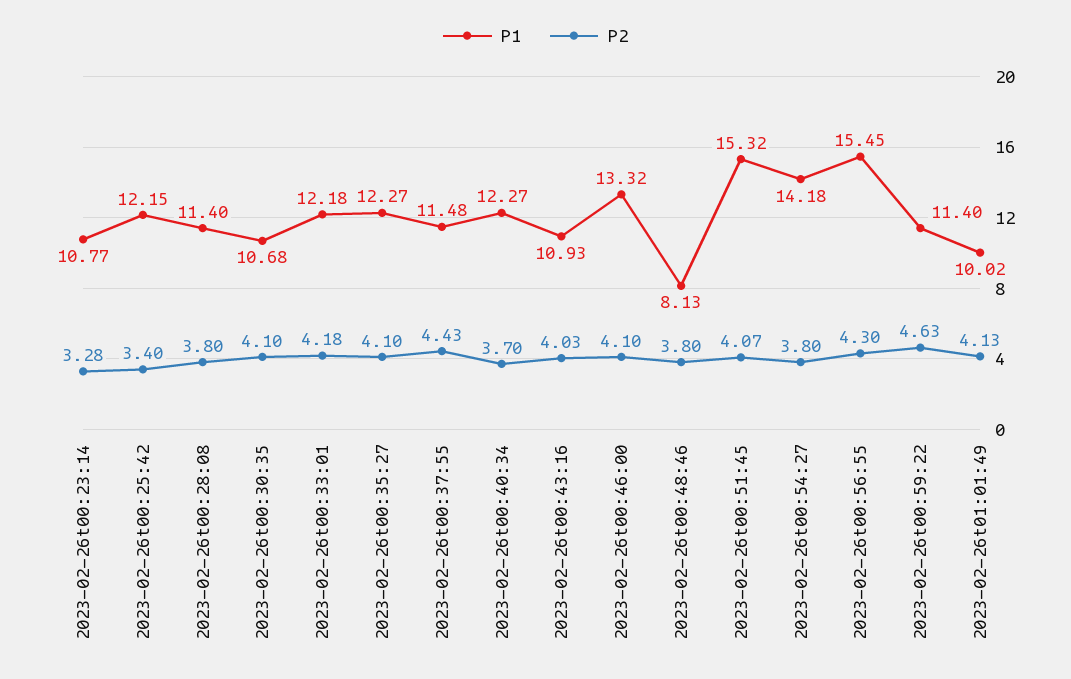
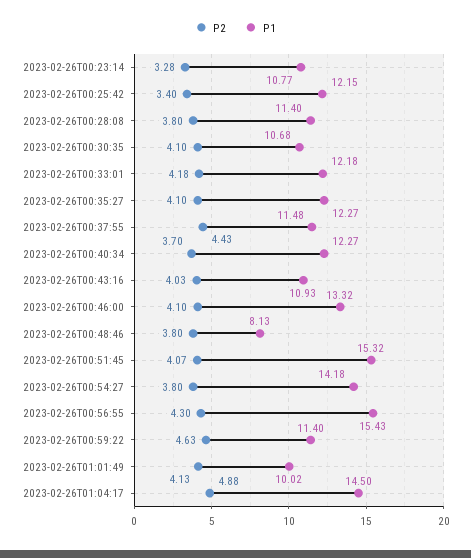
P1, 2023-02-26t00:56:55: 15.45 -> 15.43
P2, 2023-02-26T01:04:17: none -> 4.88
P1, 2023-02-26T01:04:17: none -> 14.5

